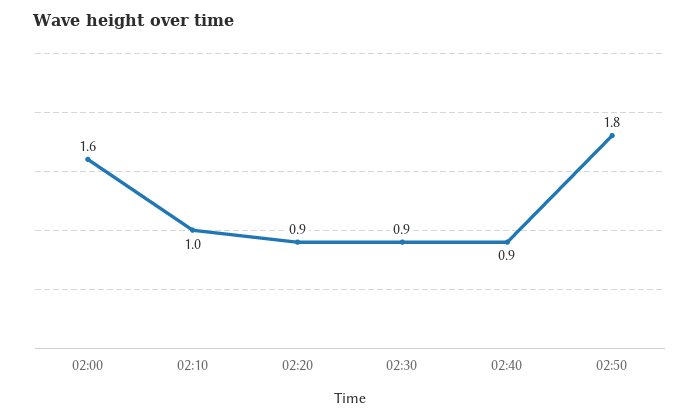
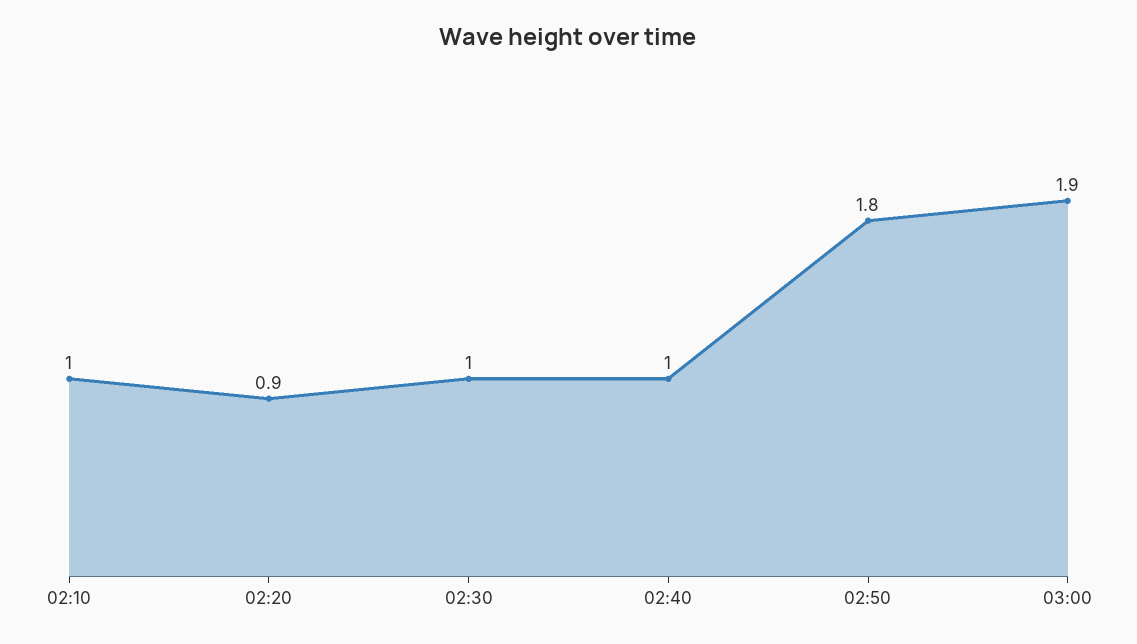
02:00: 1.6 -> none
02:30: 0.9 -> 1
02:40: 0.9 -> 1
03:00: none -> 1.9

